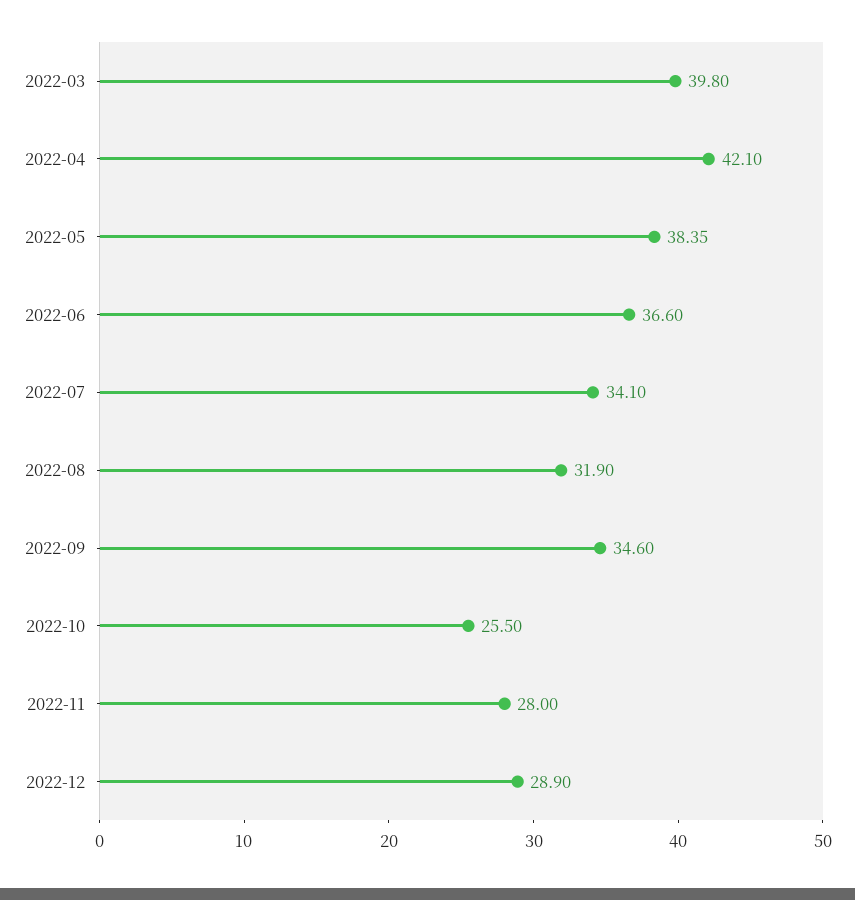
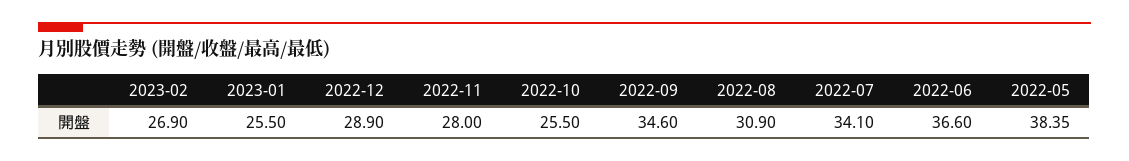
2022-03: 39.8 -> none
2022-04: 42.1 -> none
2022-08: 31.9 -> 30.9
2023-02: none -> 26.9
2023-01: none -> 25.5

